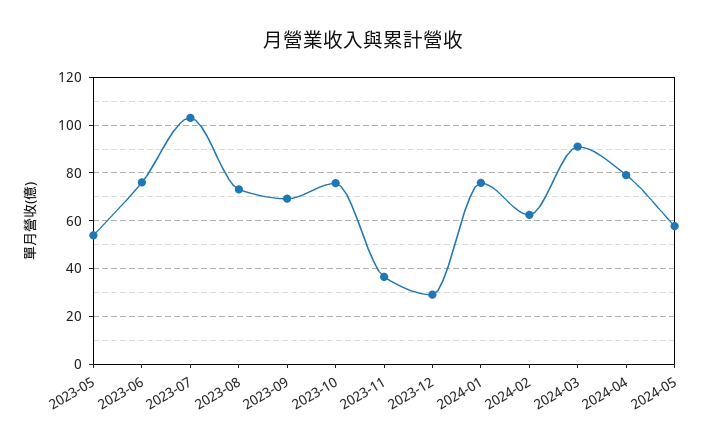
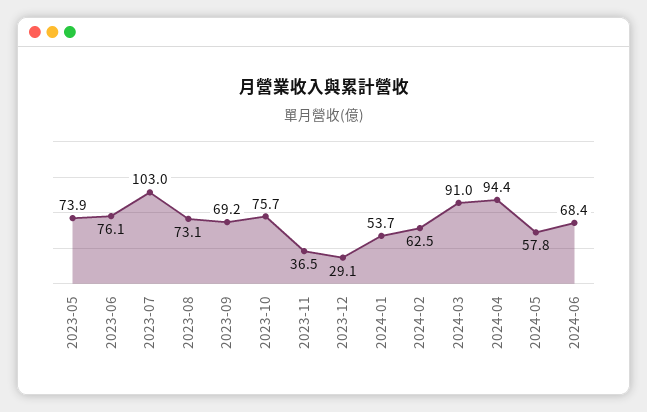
2023-05: 55 -> 73.9
2024-01: 75 -> 53.7
2024-04: 80 -> 94.4
2024-06: none -> 68.4

